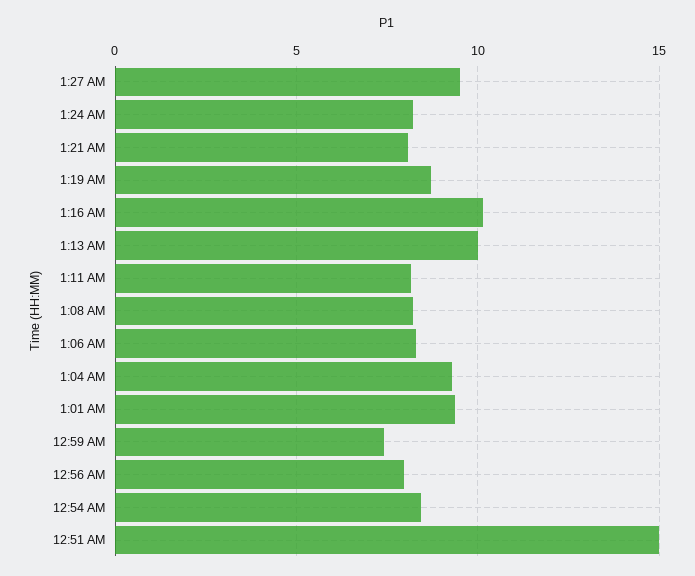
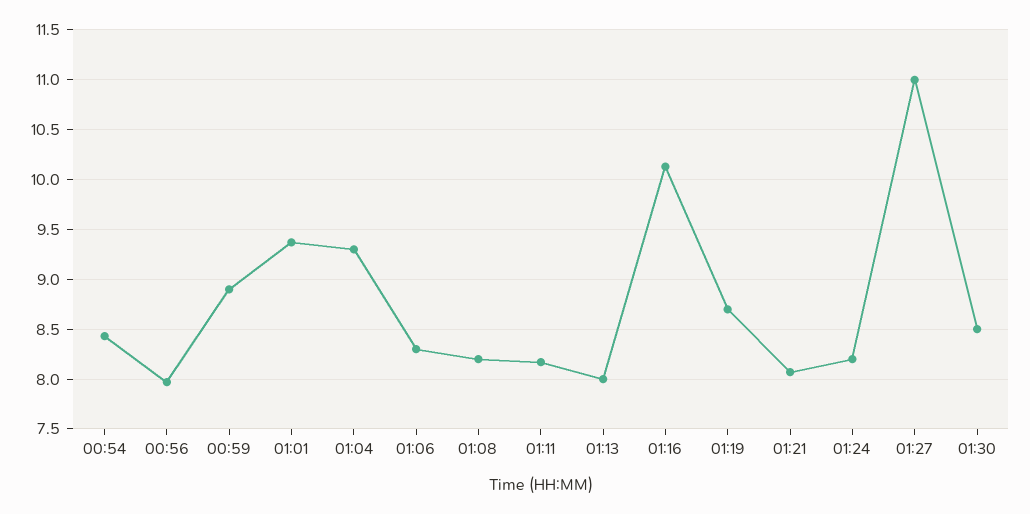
1:27 AM: 9.5 -> 11
1:13 AM: 10 -> 8
12:59 AM: 7.5 -> 8.9
12:51 AM: 15 -> none
01:30: none -> 8.5

